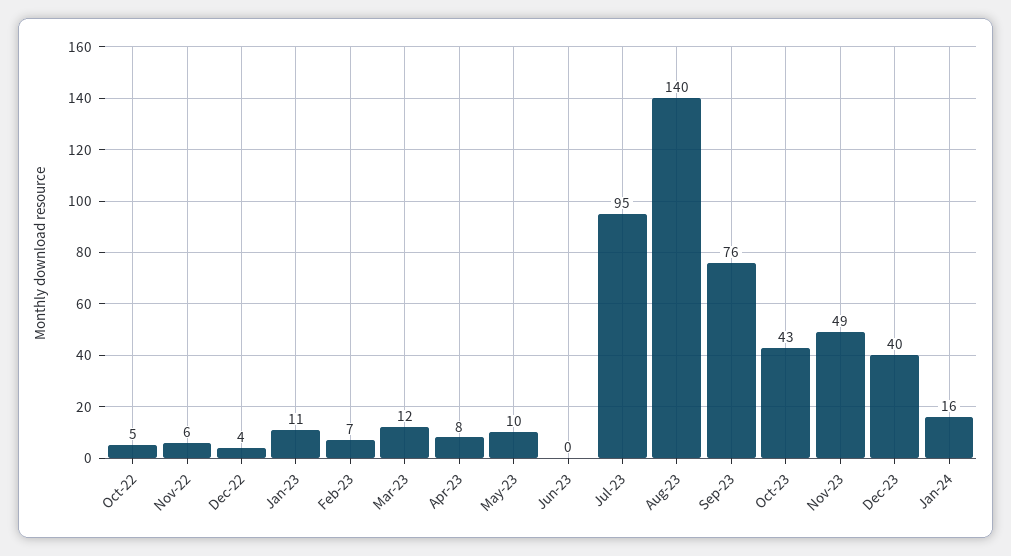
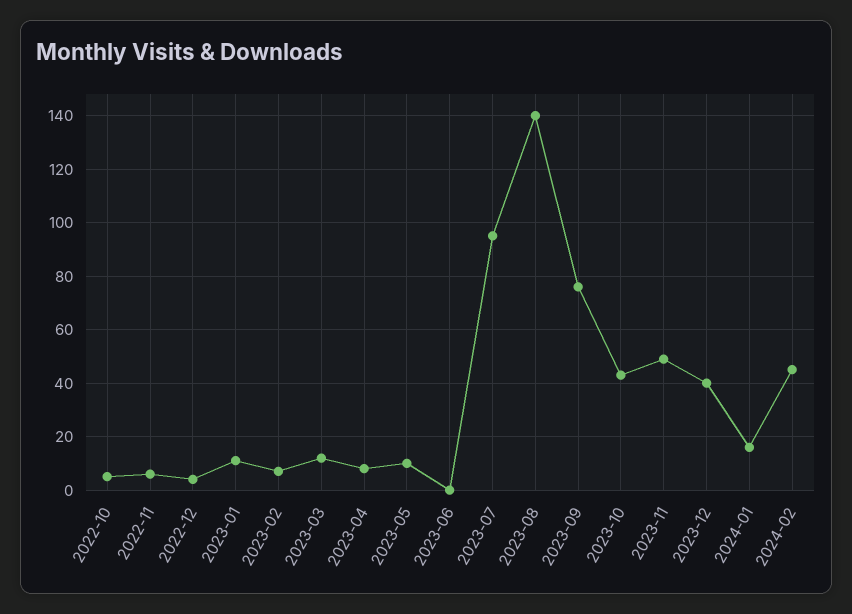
2024-02: none -> 45

